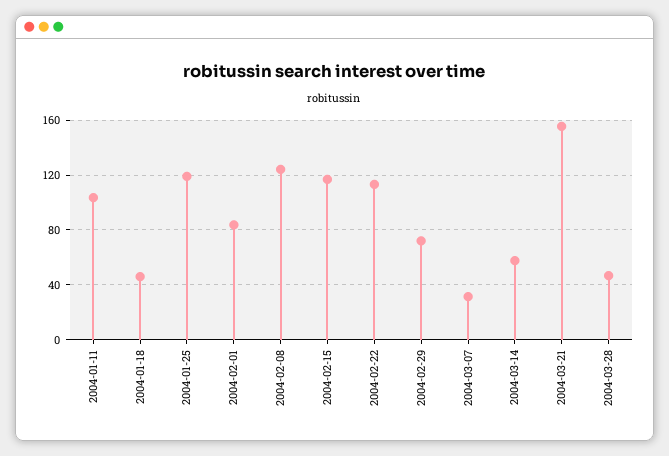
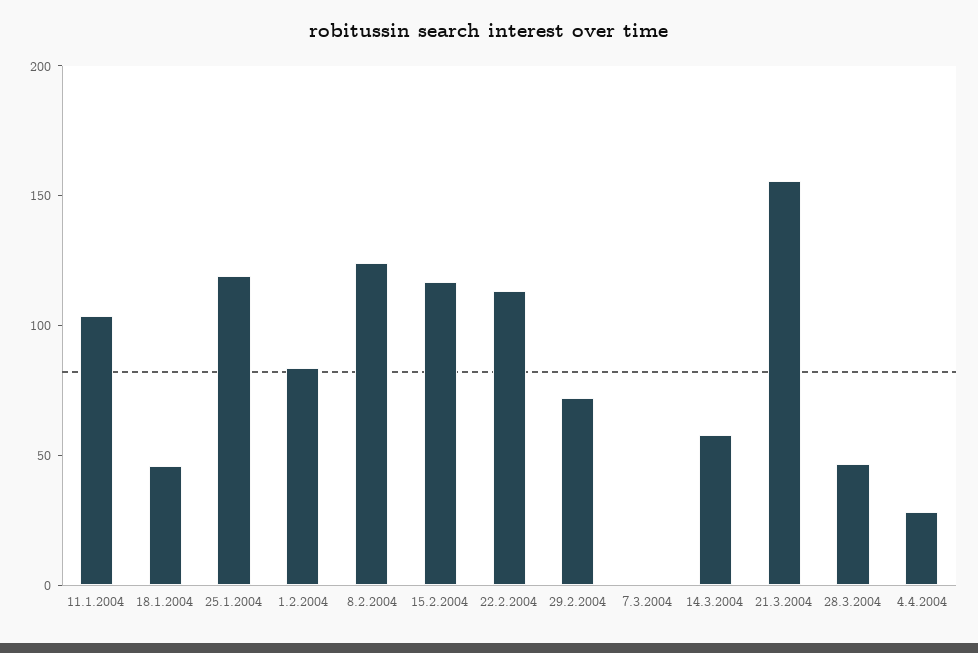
2004-03-07: 30 -> 0
4.4.2004: none -> 30

